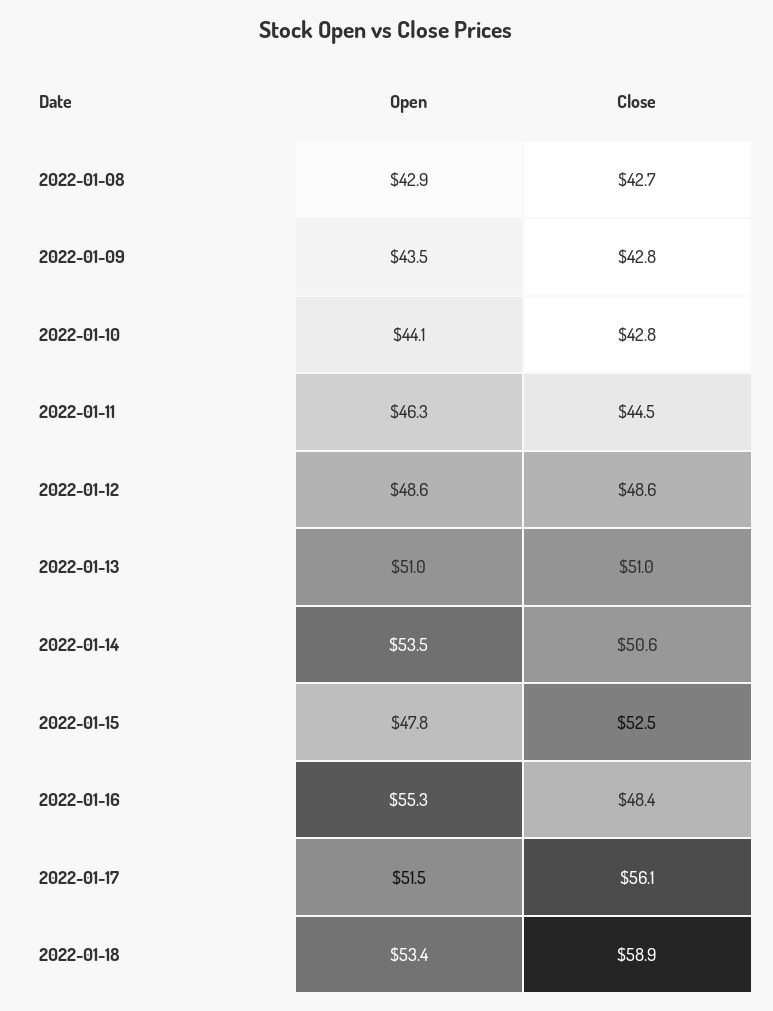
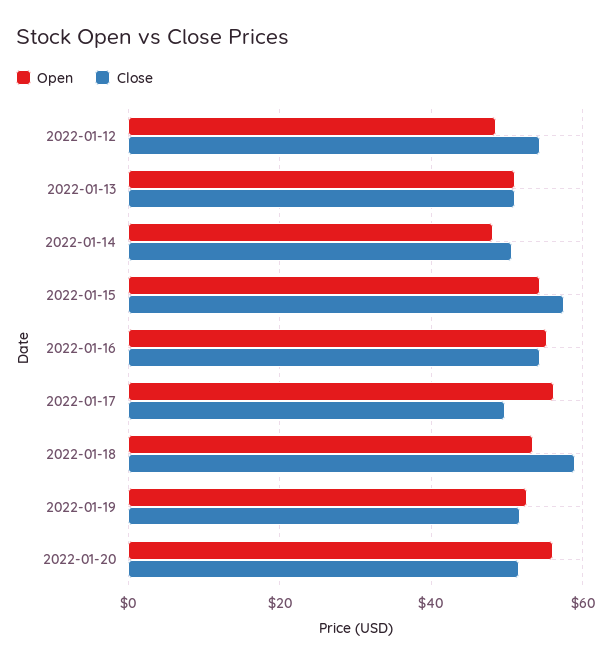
Open, 2022-01-08: 42.9 -> none
Close, 2022-01-08: 42.7 -> none
Open, 2022-01-09: 43.5 -> none
Close, 2022-01-09: 42.8 -> none
Open, 2022-01-10: 44.1 -> none
Close, 2022-01-10: 42.8 -> none
Open, 2022-01-11: 46.3 -> none
Close, 2022-01-11: 44.5 -> none
Close, 2022-01-12: 48.6 -> 54
Open, 2022-01-14: 53.5 -> 48
Open, 2022-01-15: 47.8 -> 54
Close, 2022-01-15: 52.5 -> 58
Close, 2022-01-16: 48.4 -> 54
Open, 2022-01-17: 51.5 -> 56
Close, 2022-01-17: 56.1 -> 50
Open, 2022-01-19: none -> 52
Close, 2022-01-19: none -> 52
Open, 2022-01-20: none -> 56
Close, 2022-01-20: none -> 52

